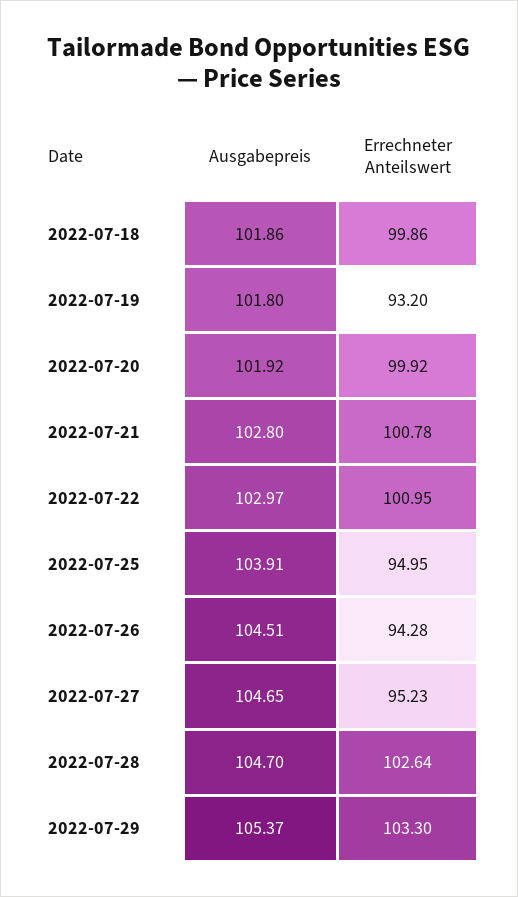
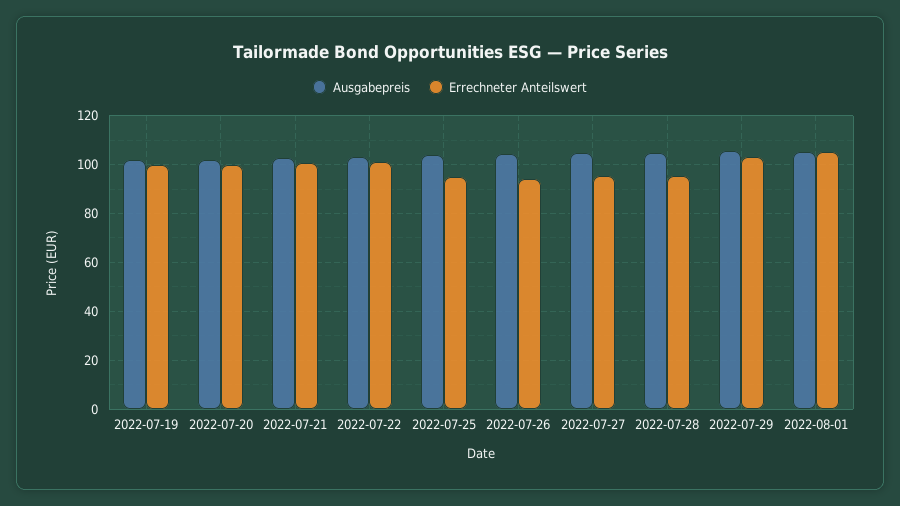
Ausgabepreis, 2022-07-18: 101.86 -> none
Errechneter Anteilswert, 2022-07-18: 99.86 -> none
Errechneter Anteilswert, 2022-07-19: 93.2 -> 100
Errechneter Anteilswert, 2022-07-28: 102.64 -> 95
Ausgabepreis, 2022-08-01: none -> 105
Errechneter Anteilswert, 2022-08-01: none -> 105

